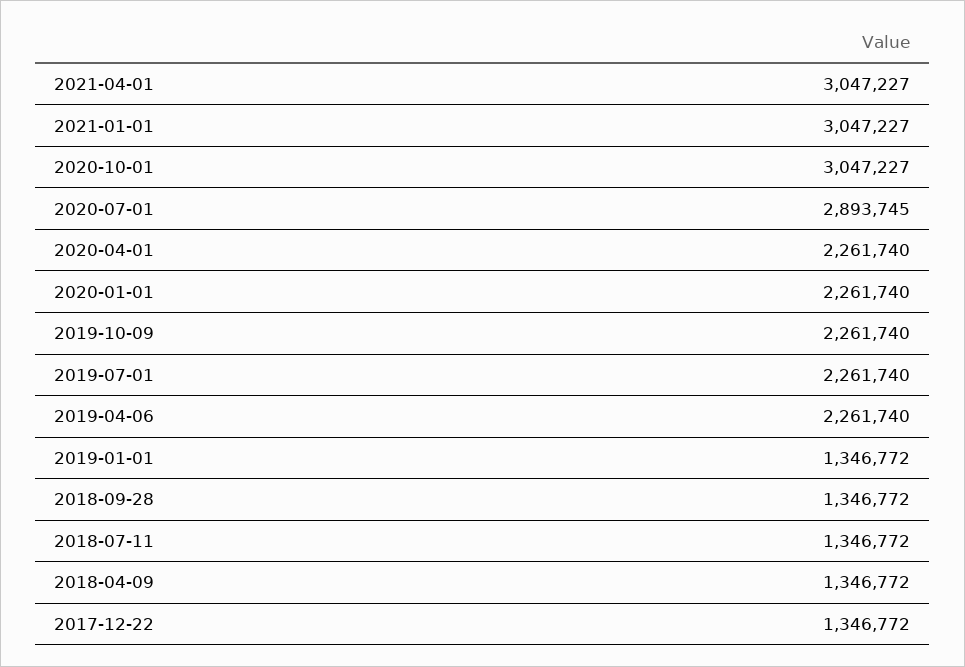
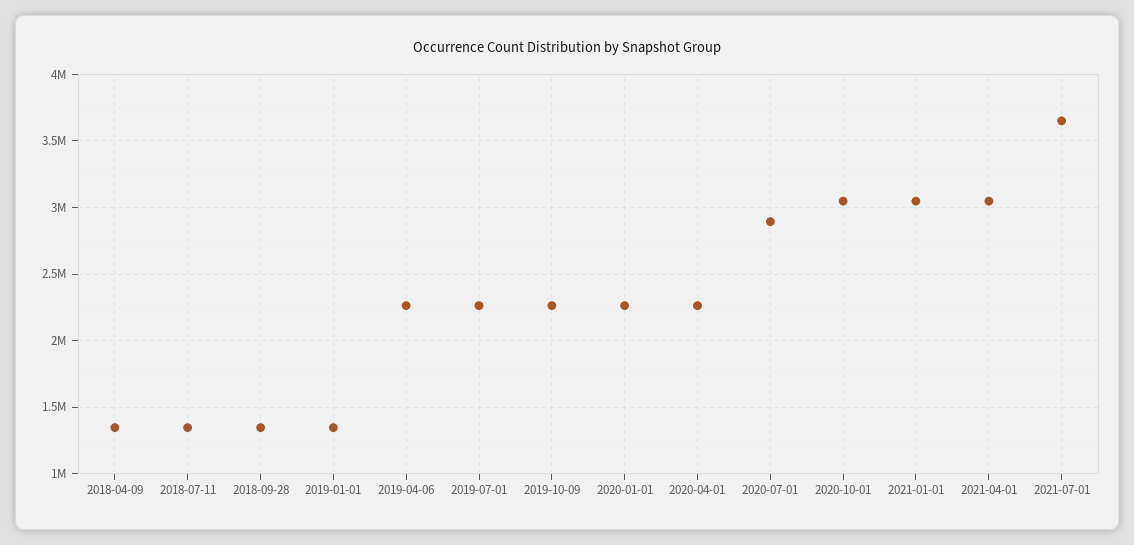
2017-12-22: 1346772 -> none
2021-07-01: none -> 3650000

